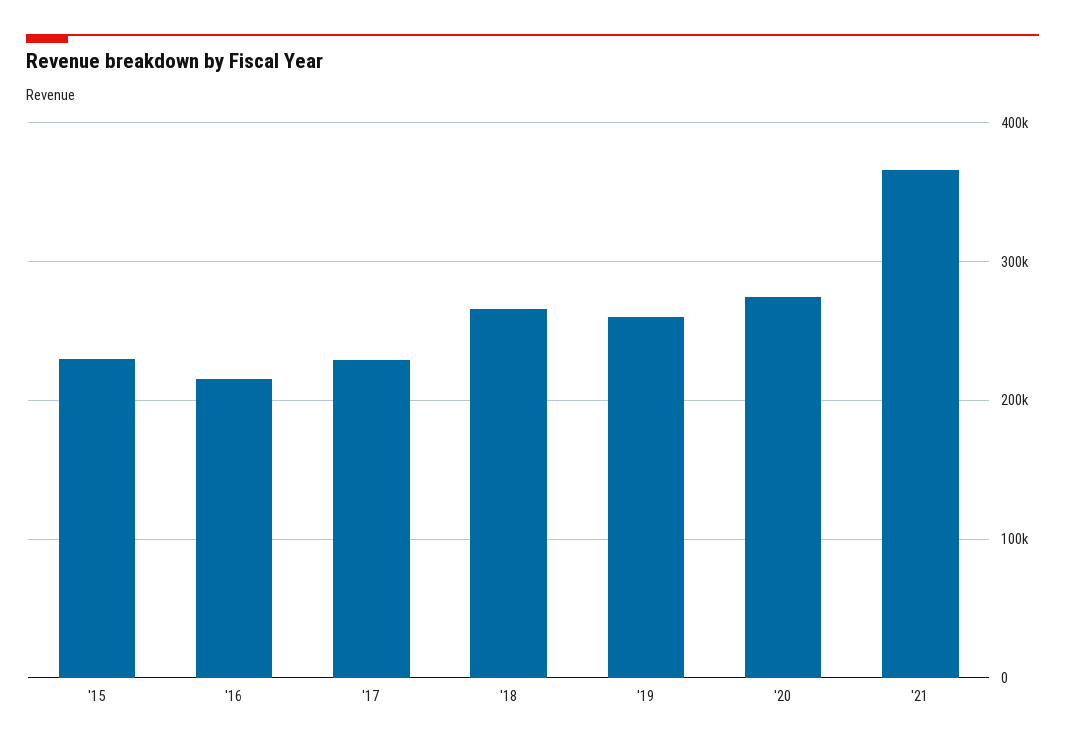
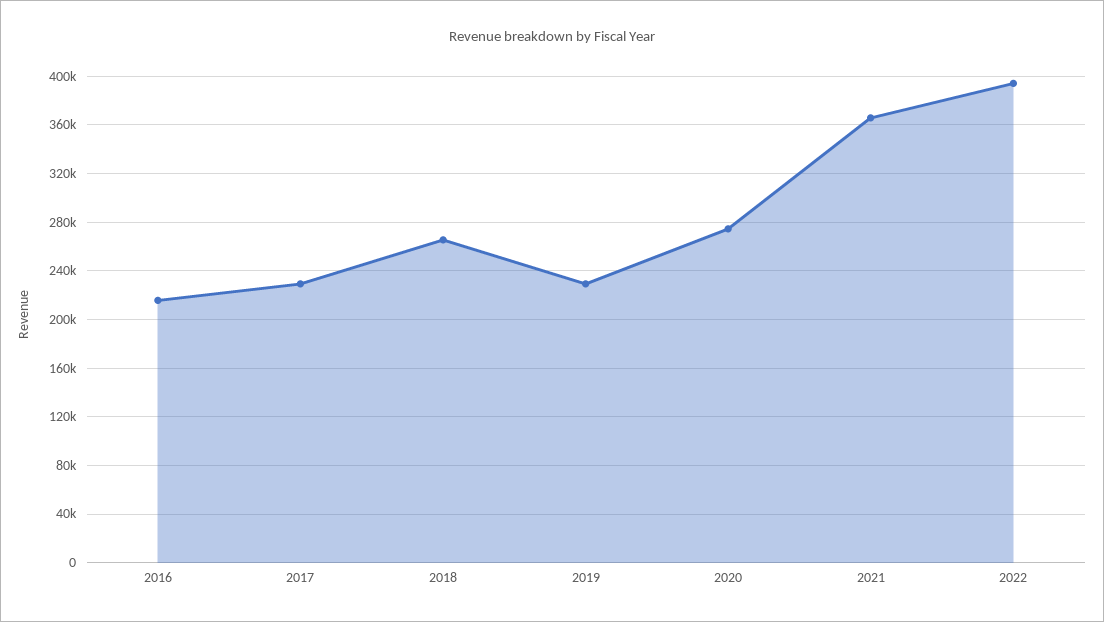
'15: 230000 -> none
'19: 260000 -> 230000
2022: none -> 395000

